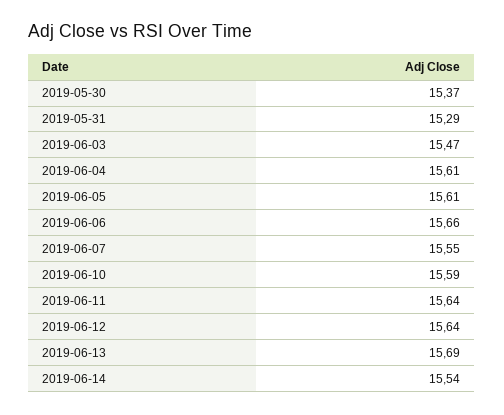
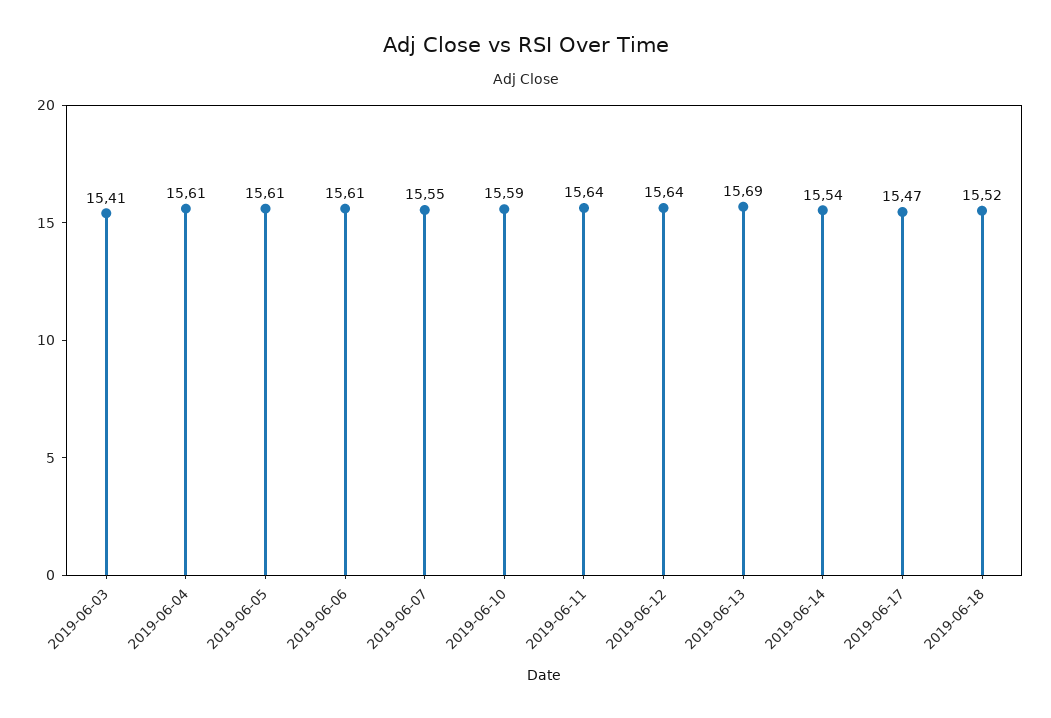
2019-05-30: 15.37 -> none
2019-05-31: 15.29 -> none
2019-06-03: 15.47 -> 15.41
2019-06-06: 15.66 -> 15.61
2019-06-17: none -> 15.47
2019-06-18: none -> 15.52

